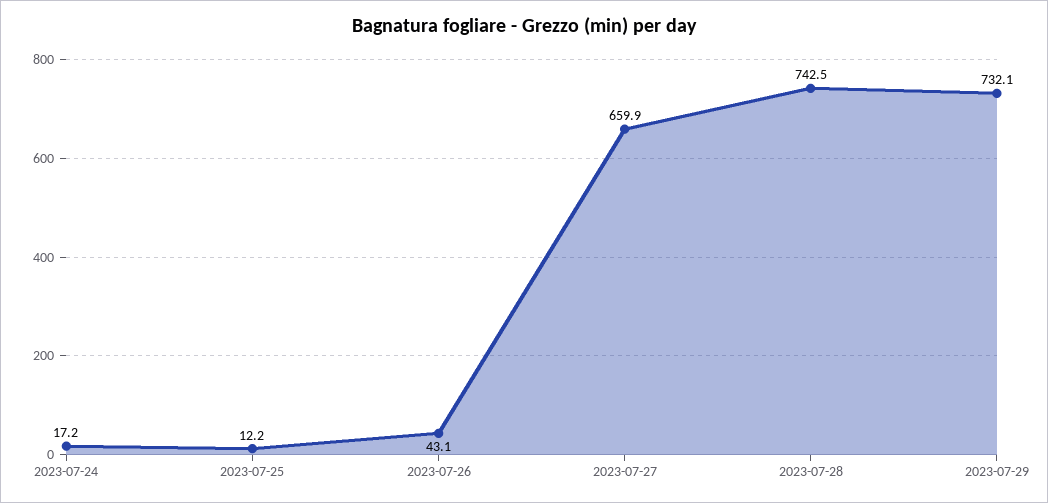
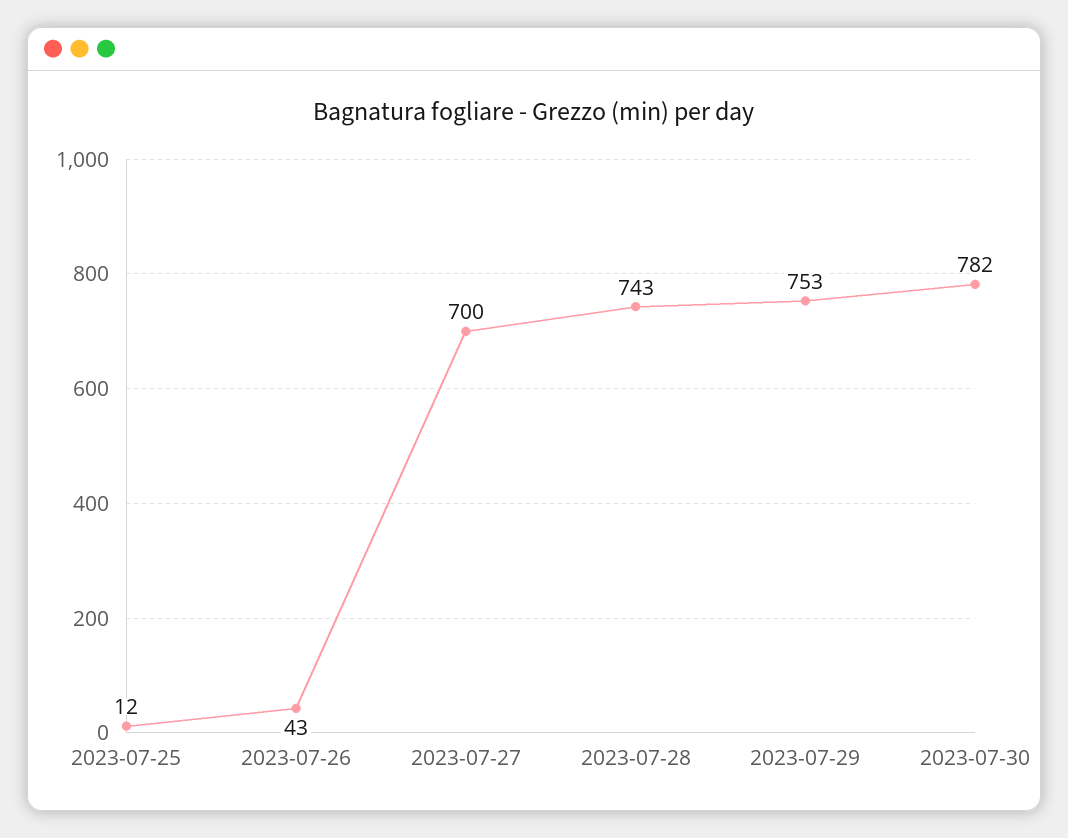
2023-07-24: 17.2 -> none
2023-07-27: 659.9 -> 700
2023-07-29: 732.1 -> 753
2023-07-30: none -> 782

